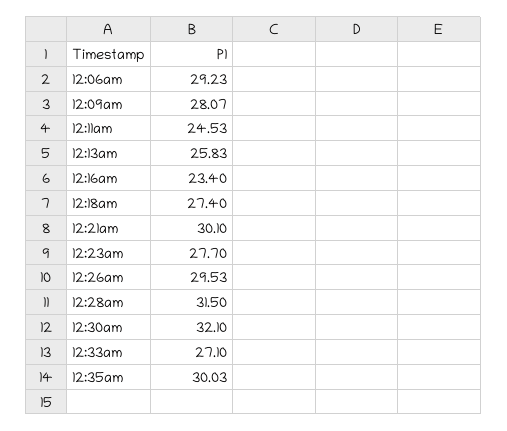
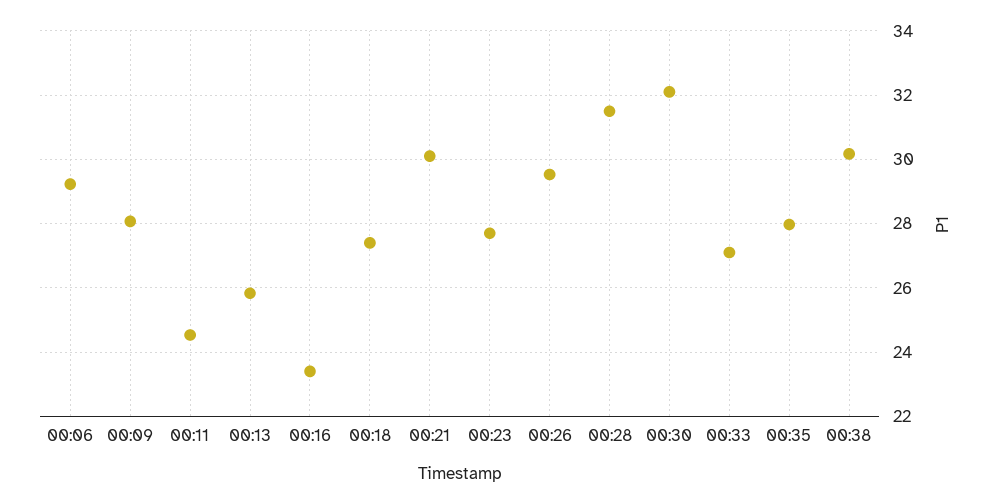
12:35am: 30.03 -> 28
00:38: none -> 30.2

